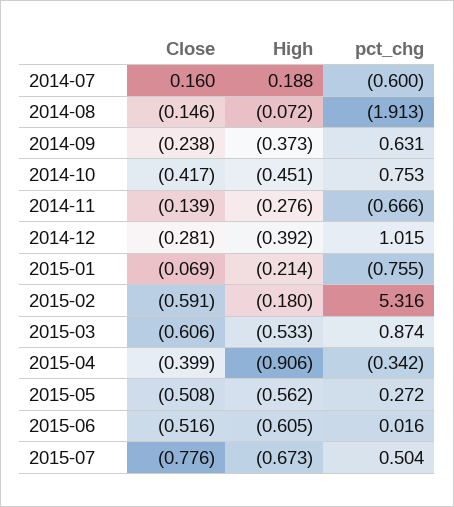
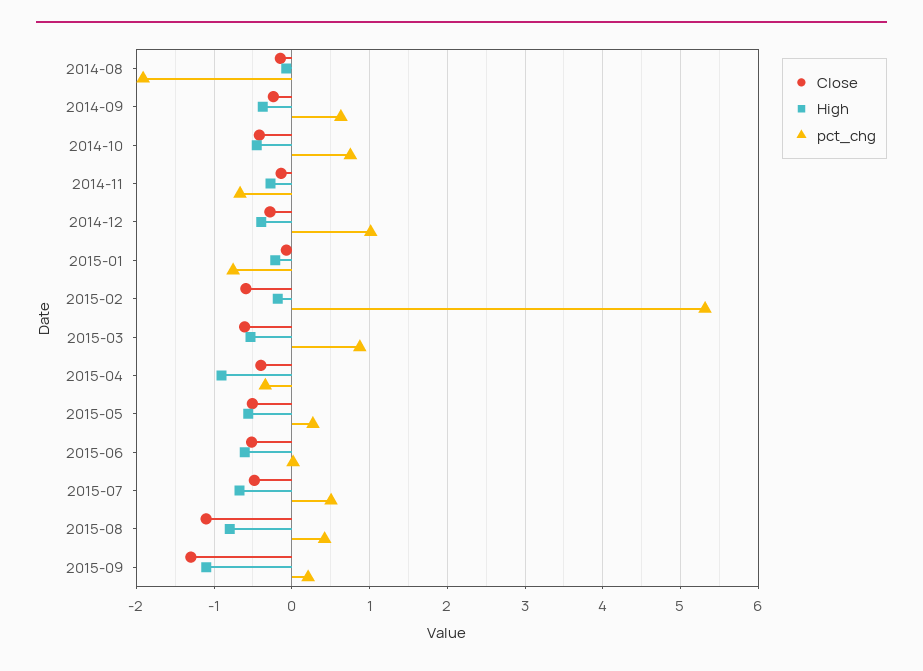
Close, 2014-07: 0.16 -> none
High, 2014-07: 0.188 -> none
pct_chg, 2014-07: -0.6 -> none
Close, 2015-07: -0.776 -> -0.5
Close, 2015-08: none -> -1.1
High, 2015-08: none -> -0.8
pct_chg, 2015-08: none -> 0.4
Close, 2015-09: none -> -1.3
High, 2015-09: none -> -1.1
pct_chg, 2015-09: none -> 0.2

